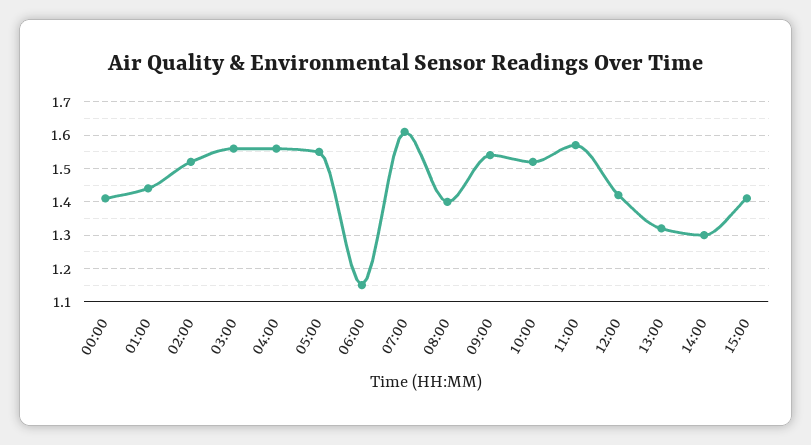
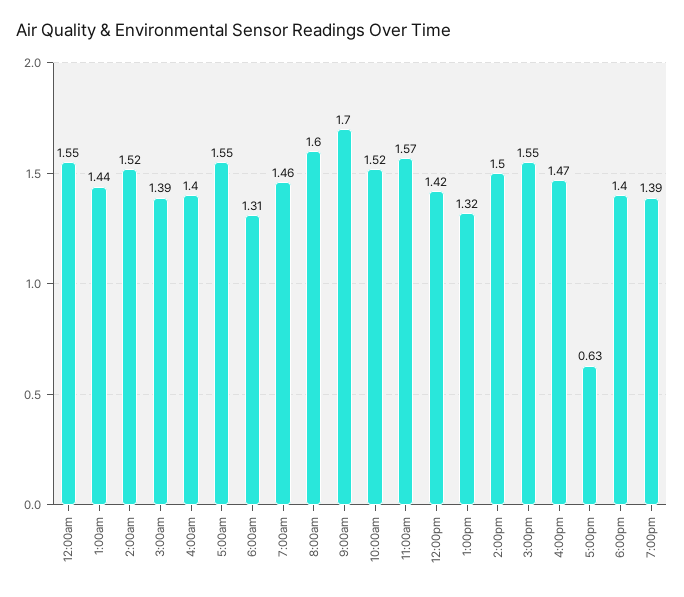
00:00: 1.4 -> 1.55
03:00: 1.55 -> 1.39
04:00: 1.55 -> 1.4
06:00: 1.15 -> 1.31
07:00: 1.6 -> 1.46
08:00: 1.4 -> 1.6
09:00: 1.55 -> 1.7
14:00: 1.3 -> 1.5
15:00: 1.4 -> 1.55
4:00pm: none -> 1.47
5:00pm: none -> 0.63
6:00pm: none -> 1.4
7:00pm: none -> 1.39

